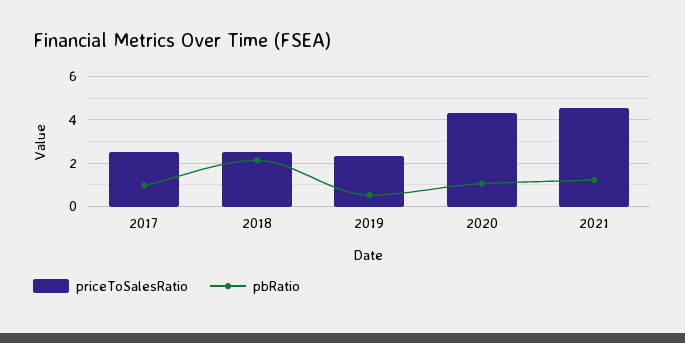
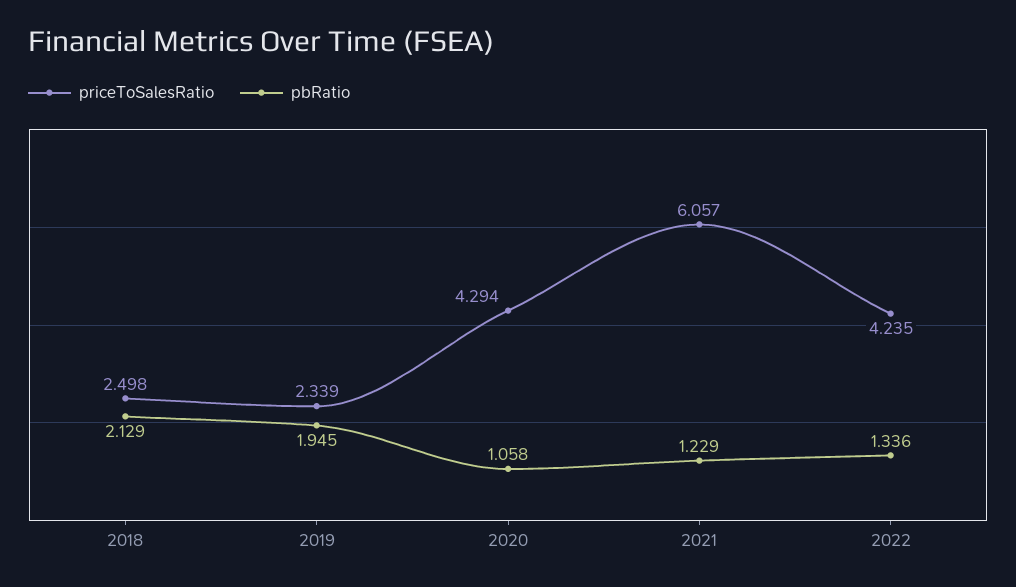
priceToSalesRatio, 2017: 2.5 -> none
pbRatio, 2017: 1 -> none
pbRatio, 2019: 0.5 -> 1.945
priceToSalesRatio, 2021: 4.5 -> 6.057
priceToSalesRatio, 2022: none -> 4.235
pbRatio, 2022: none -> 1.336

